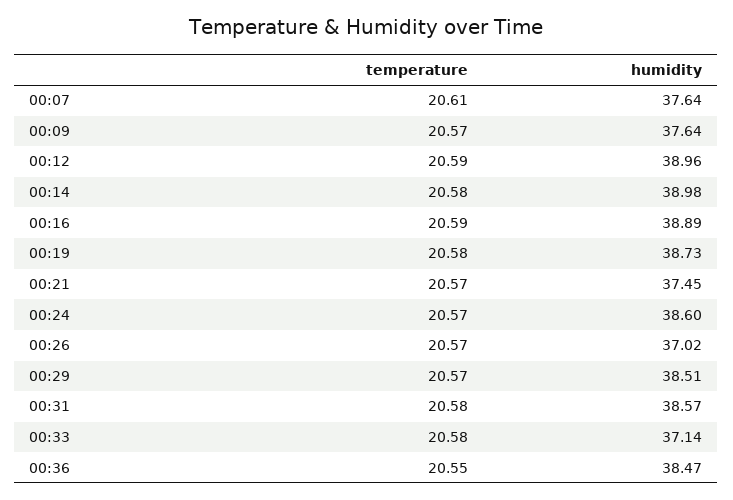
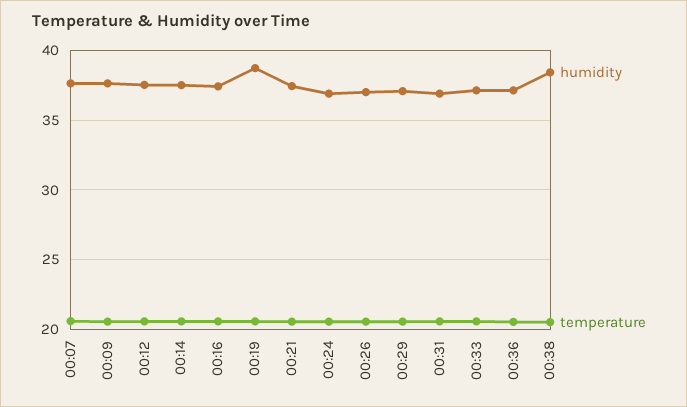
humidity, 00:12: 38.96 -> 37.5
humidity, 00:14: 38.98 -> 37.5
humidity, 00:16: 38.89 -> 37.5
humidity, 00:24: 38.6 -> 37
humidity, 00:29: 38.51 -> 37
humidity, 00:31: 38.57 -> 37
humidity, 00:36: 38.47 -> 37
humidity, 00:38: none -> 38.5
temperature, 00:38: none -> 20.5

